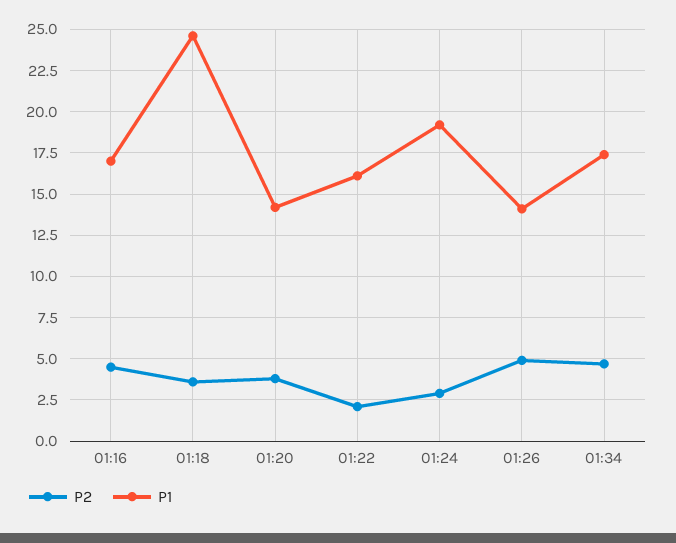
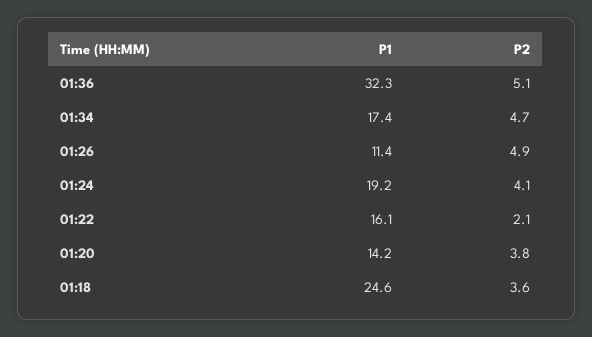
P2, 01:16: 4.5 -> none
P1, 01:16: 17 -> none
P2, 01:24: 3 -> 4.1
P1, 01:26: 14 -> 11.4
P1, 01:36: none -> 32.3
P2, 01:36: none -> 5.1

